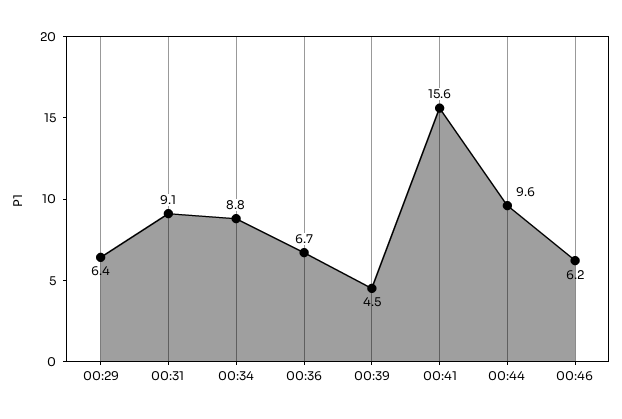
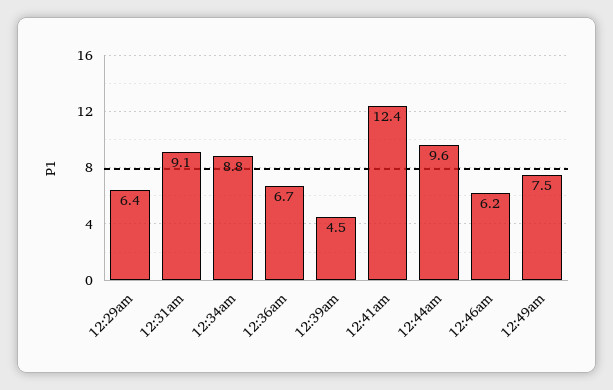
00:41: 15.6 -> 12.4
12:49am: none -> 7.5

